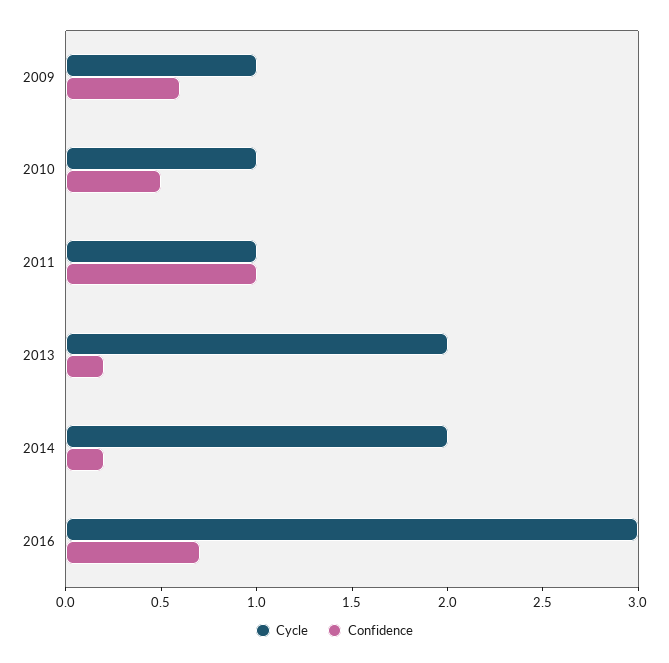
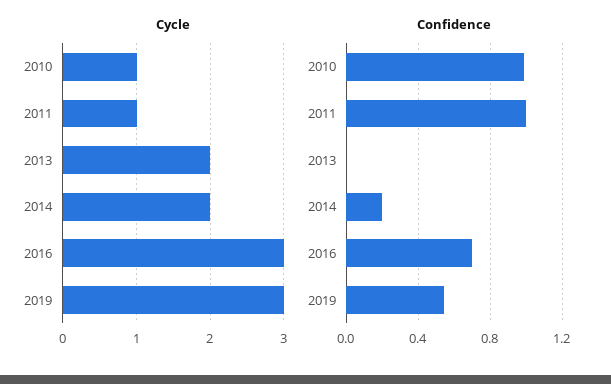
Cycle, 2009: 1 -> none
Confidence, 2009: 0.6 -> none
Confidence, 2010: 0.5 -> 1
Confidence, 2013: 0.2 -> 0
Cycle, 2019: none -> 3
Confidence, 2019: none -> 0.55

